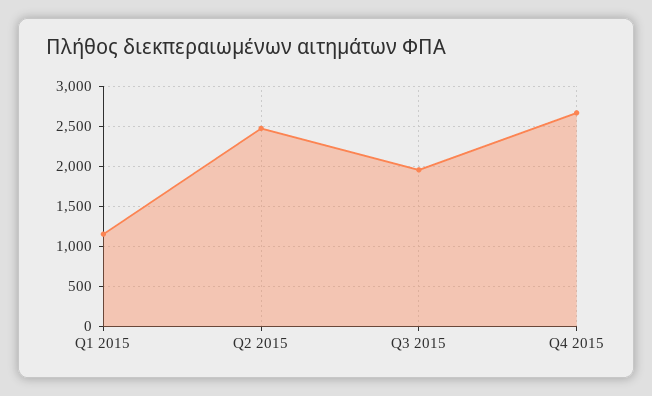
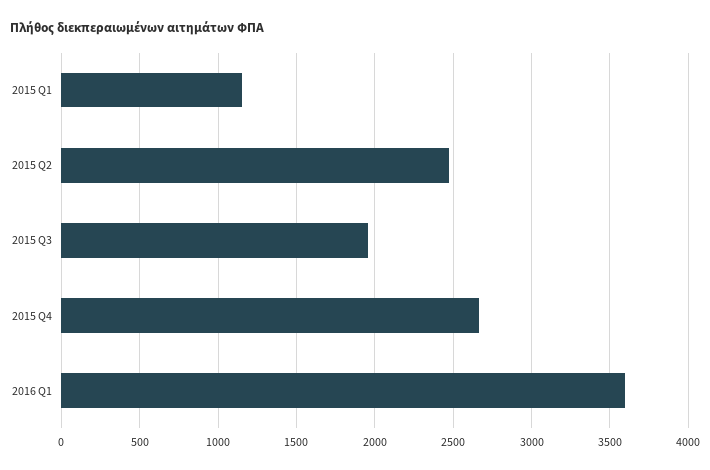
2016 Q1: none -> 3600

